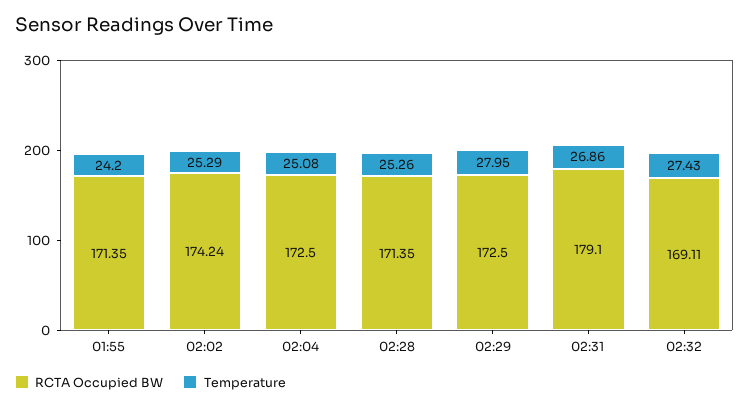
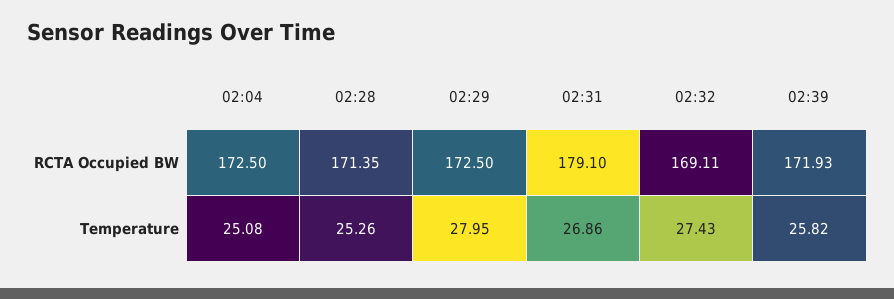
RCTA Occupied BW, 01:55: 171.35 -> none
Temperature, 01:55: 24.2 -> none
RCTA Occupied BW, 02:02: 174.24 -> none
Temperature, 02:02: 25.29 -> none
RCTA Occupied BW, 02:39: none -> 171.93
Temperature, 02:39: none -> 25.82

